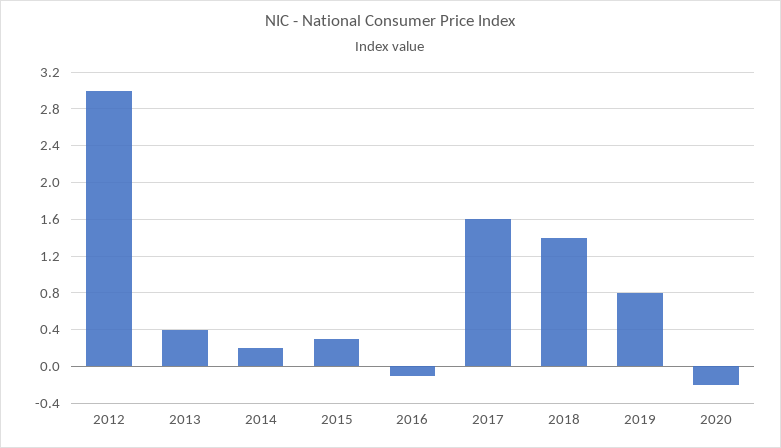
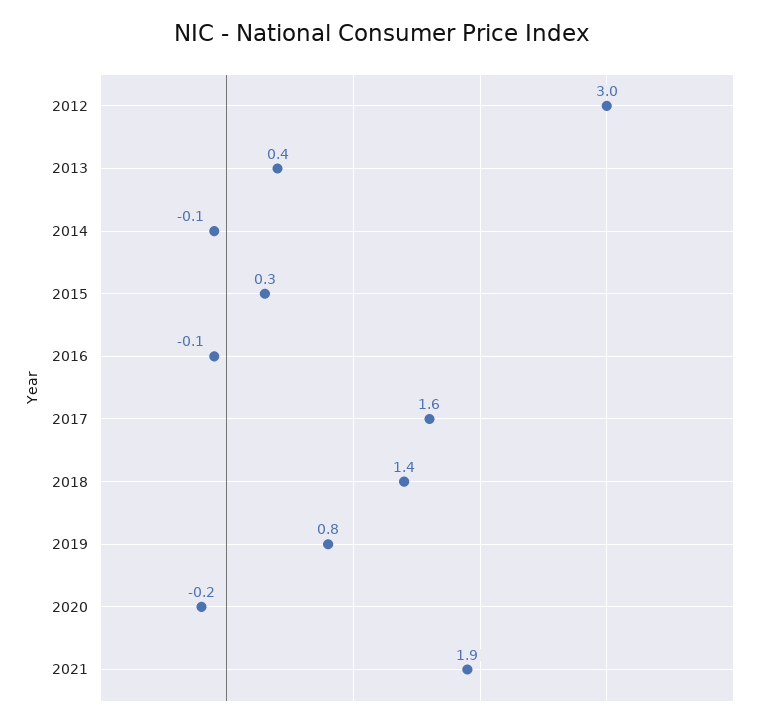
2014: 0.2 -> -0.1
2021: none -> 1.9

